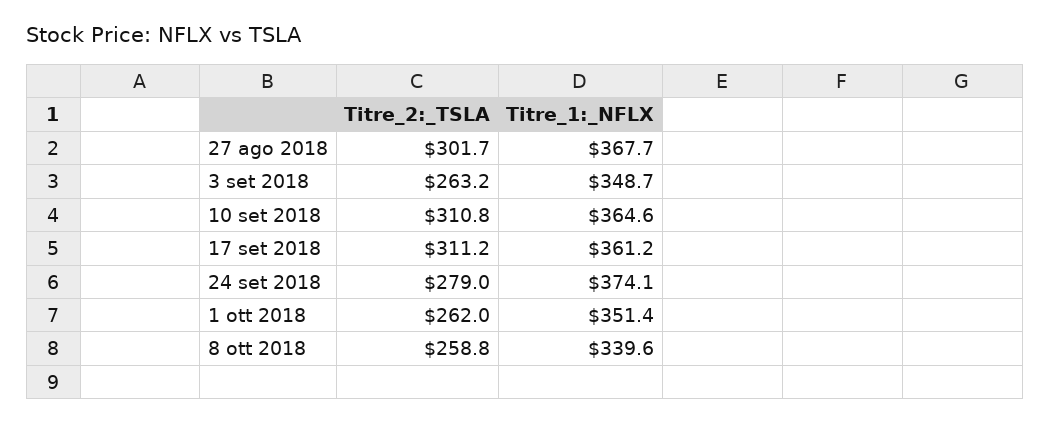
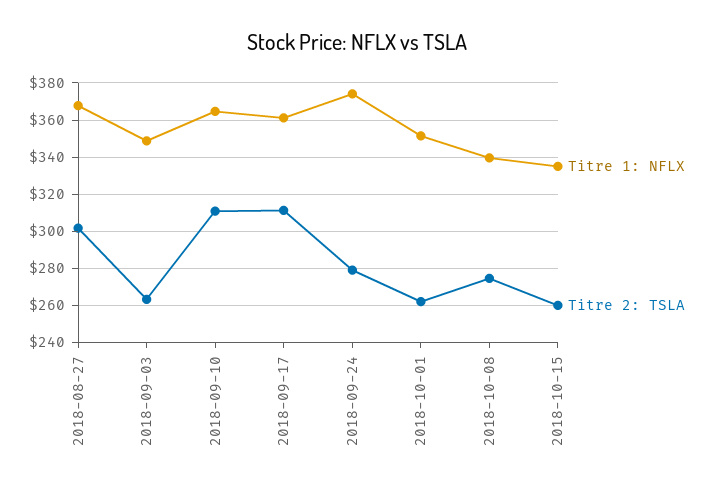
Titre_2:_TSLA, 8 ott 2018: 258.8 -> 275
Titre_1:_NFLX, 2018-10-15: none -> 335
Titre_2:_TSLA, 2018-10-15: none -> 260

